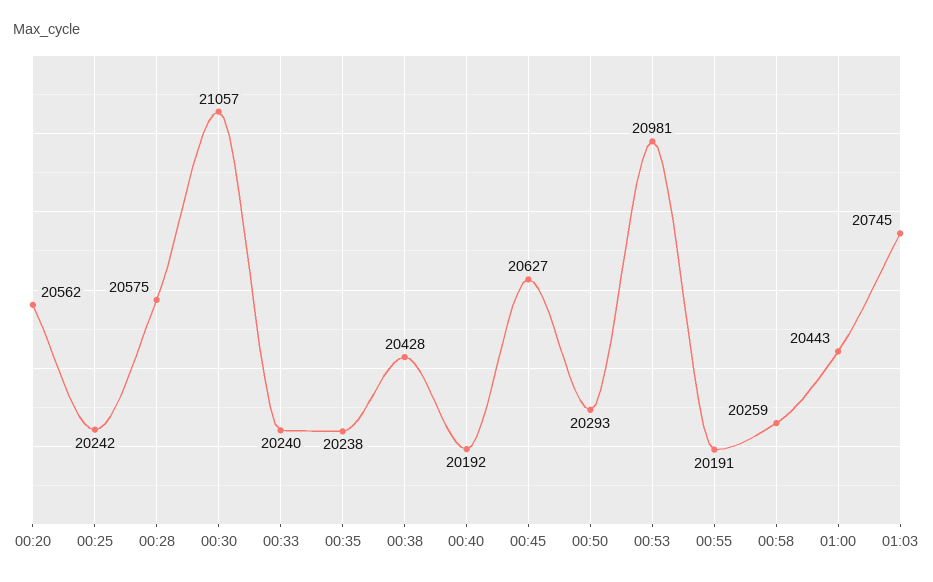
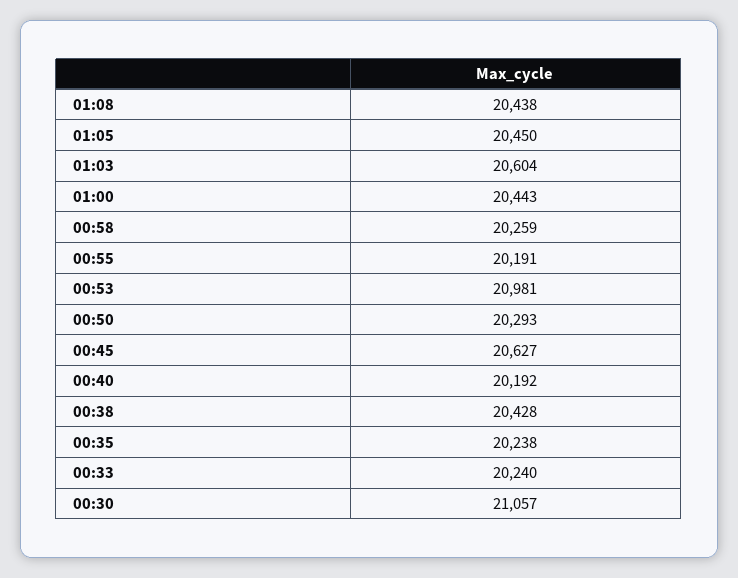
00:20: 20562 -> none
00:25: 20242 -> none
00:28: 20575 -> none
01:03: 20745 -> 20604
01:08: none -> 20438
01:05: none -> 20450

